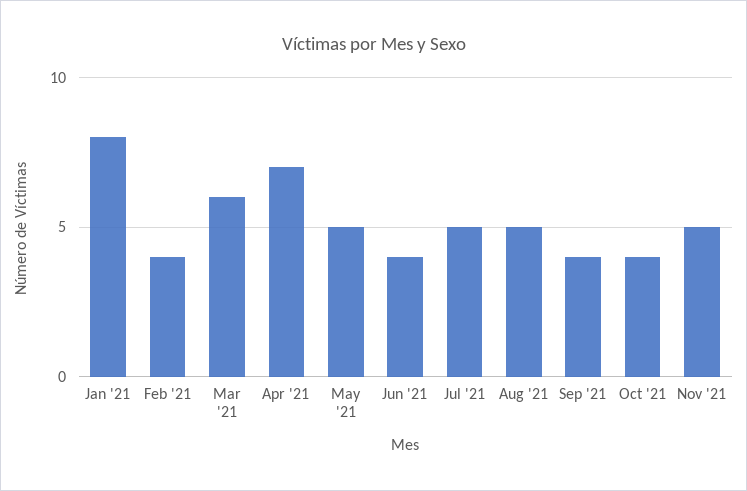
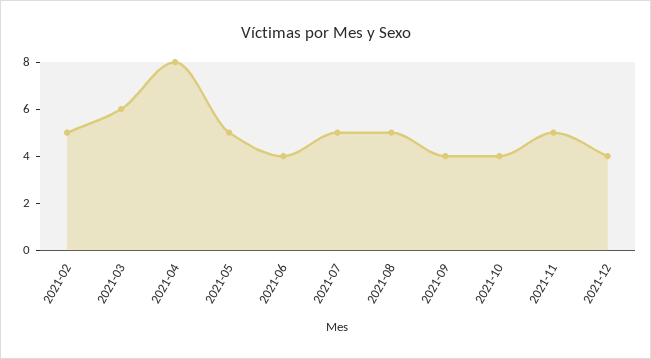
Jan '21: 8 -> none
Feb '21: 4 -> 5
Apr '21: 7 -> 8
2021-12: none -> 4

